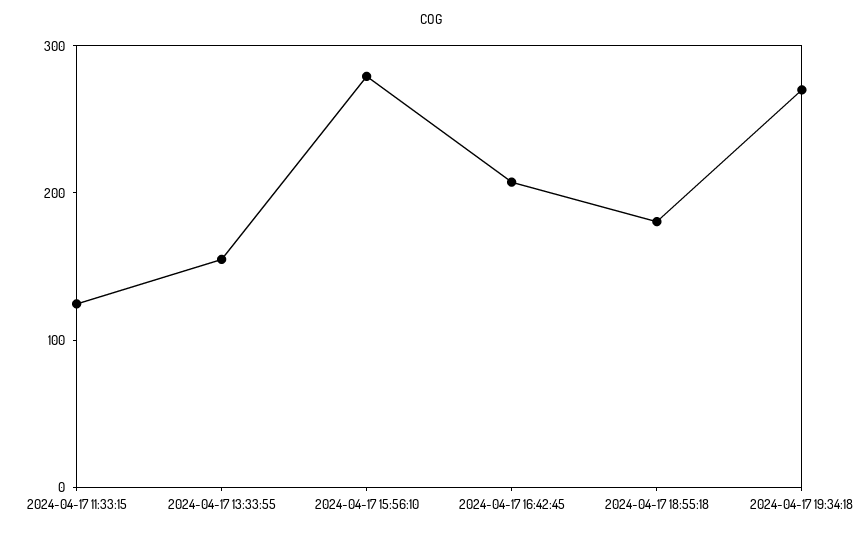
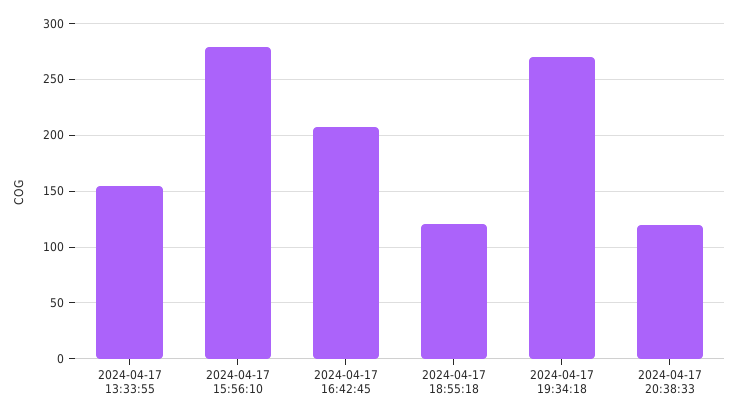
2024-04-17 11:33:15: 120 -> none
2024-04-17 18:55:18: 180 -> 120
2024-04-17 20:38:33: none -> 120

